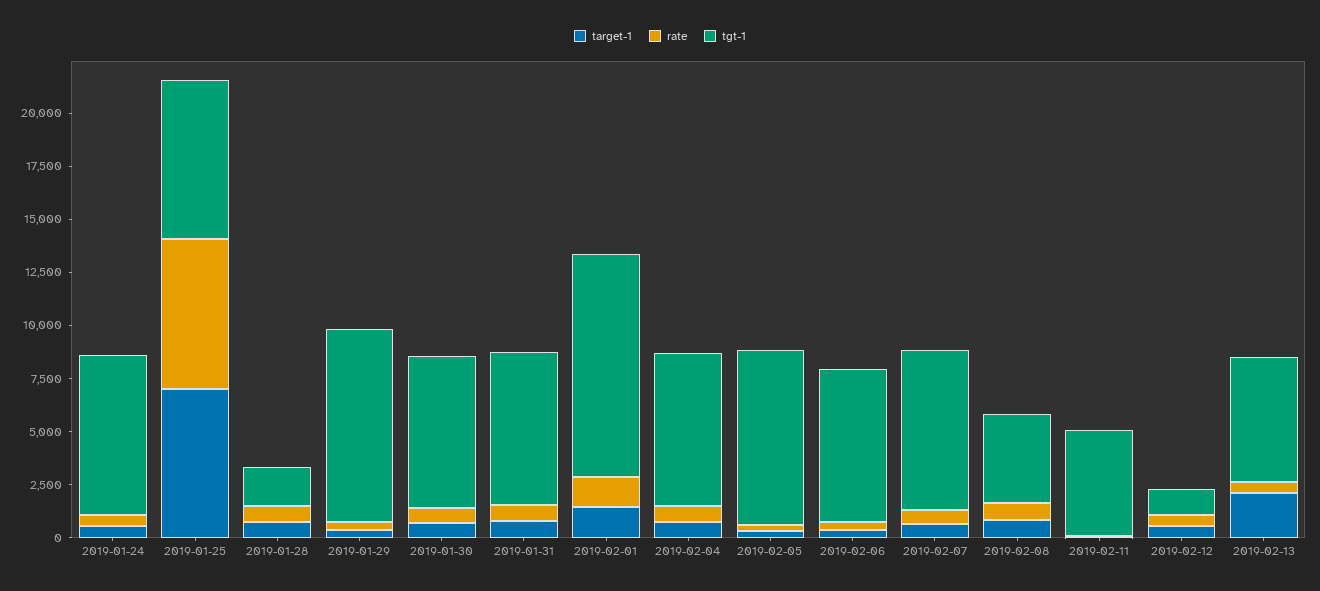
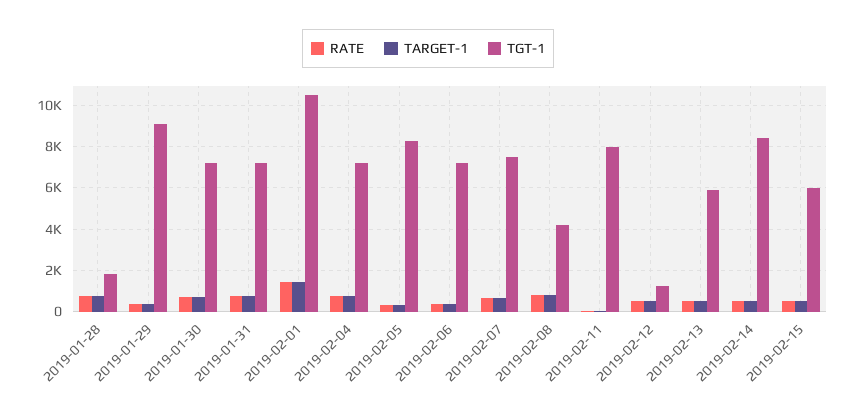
target-1, 2019-01-24: 500 -> none
rate, 2019-01-24: 500 -> none
tgt-1, 2019-01-24: 7500 -> none
target-1, 2019-01-25: 7000 -> none
rate, 2019-01-25: 7000 -> none
tgt-1, 2019-01-25: 7500 -> none
tgt-1, 2019-02-11: 5000 -> 8000
target-1, 2019-02-13: 2000 -> 500
rate, 2019-02-14: none -> 500
target-1, 2019-02-14: none -> 500
tgt-1, 2019-02-14: none -> 8500
rate, 2019-02-15: none -> 500
target-1, 2019-02-15: none -> 500
tgt-1, 2019-02-15: none -> 6000

